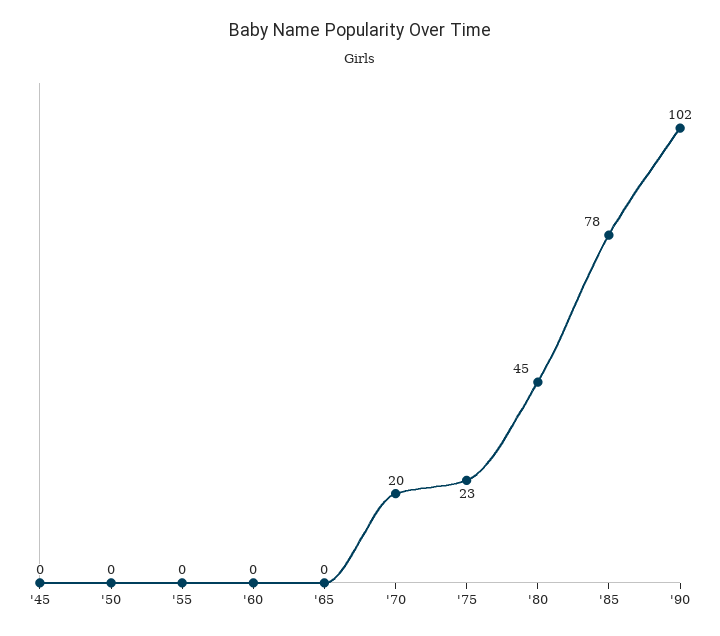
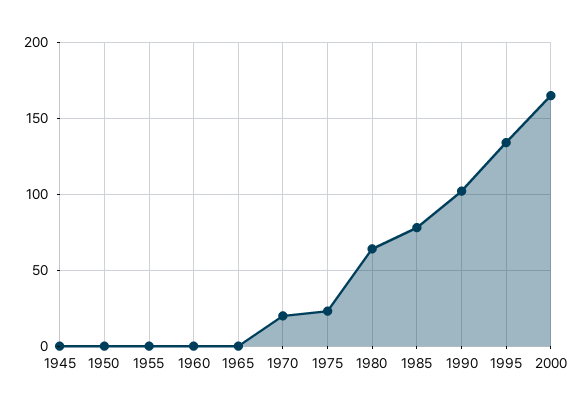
'80: 45 -> 65
1995: none -> 135
2000: none -> 165

